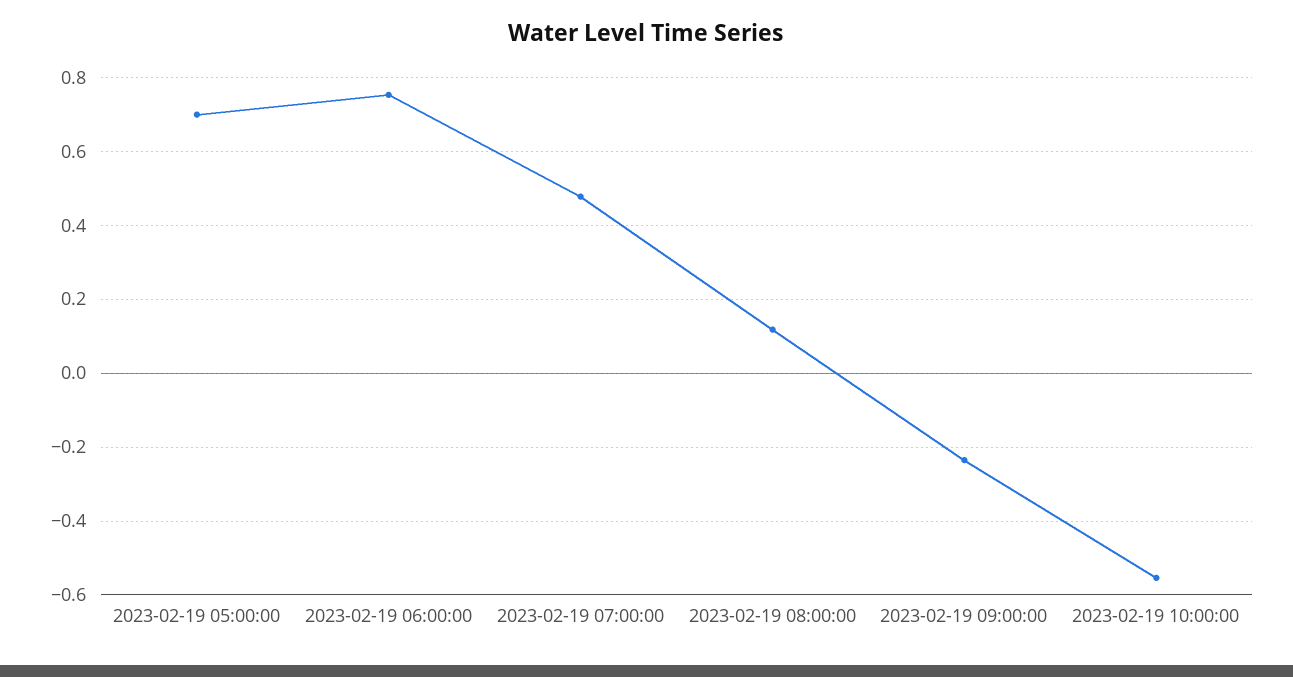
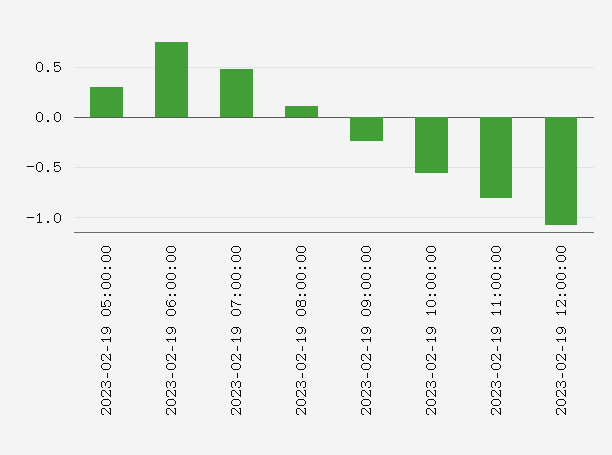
2023-02-19 05:00:00: 0.7 -> 0.3
2023-02-19 11:00:00: none -> -0.8
2023-02-19 12:00:00: none -> -1.1

